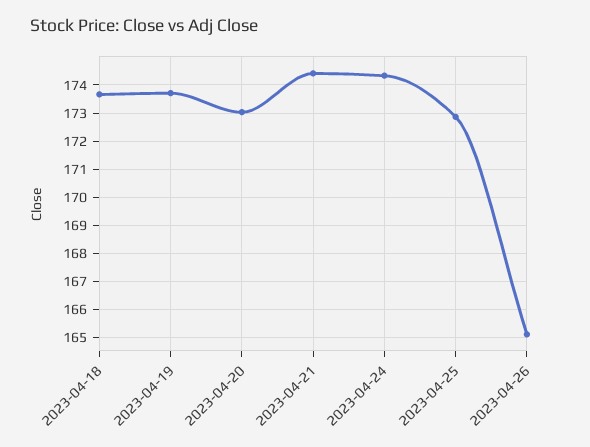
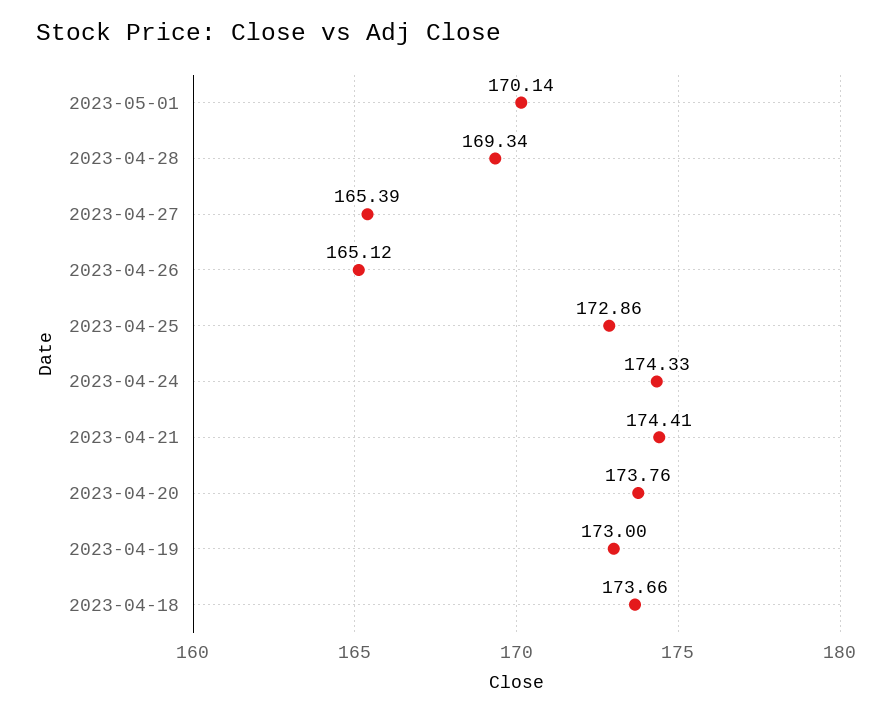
2023-04-19: 173.75 -> 173
2023-04-20: 173 -> 173.76
2023-05-01: none -> 170.14
2023-04-28: none -> 169.34
2023-04-27: none -> 165.39

